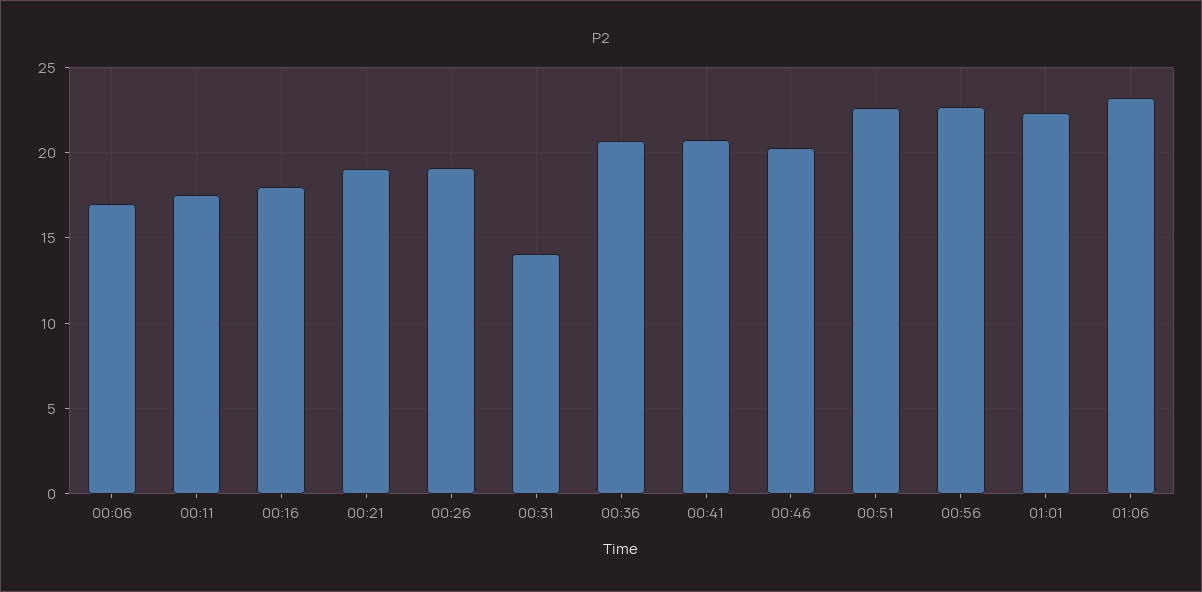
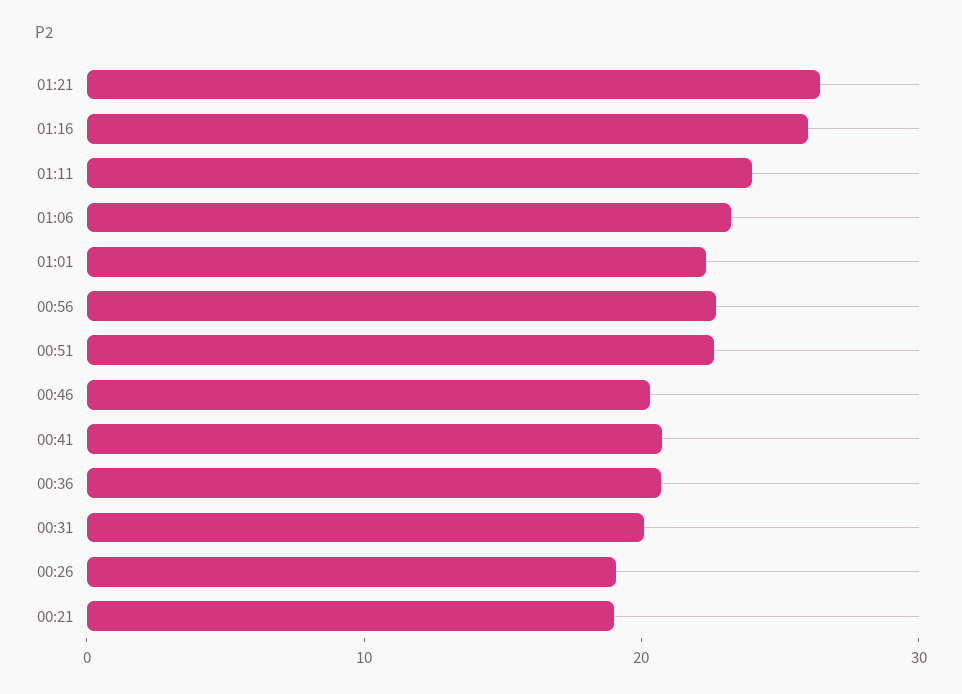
00:06: 17 -> none
00:11: 17.5 -> none
00:16: 18 -> none
00:31: 14 -> 20
01:21: none -> 26
01:16: none -> 26
01:11: none -> 24

